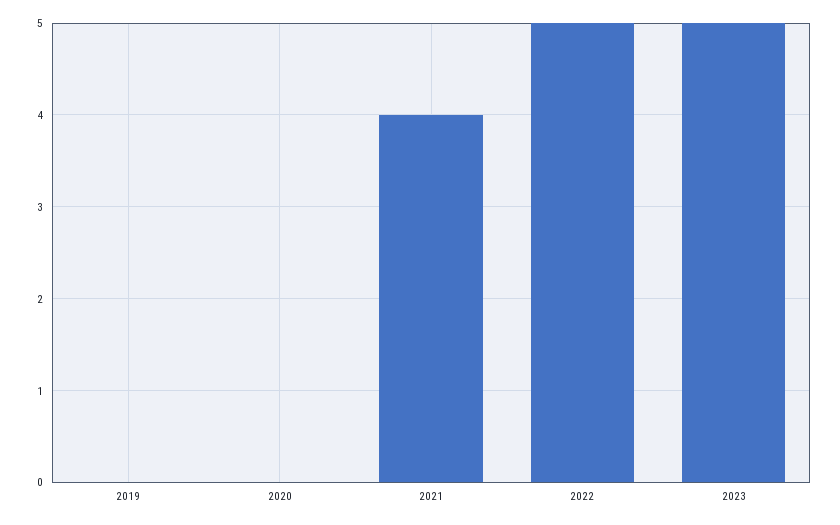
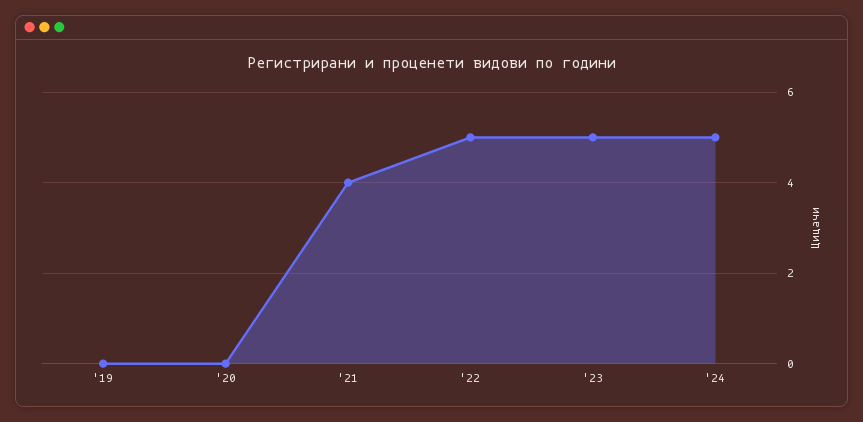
'24: none -> 5

